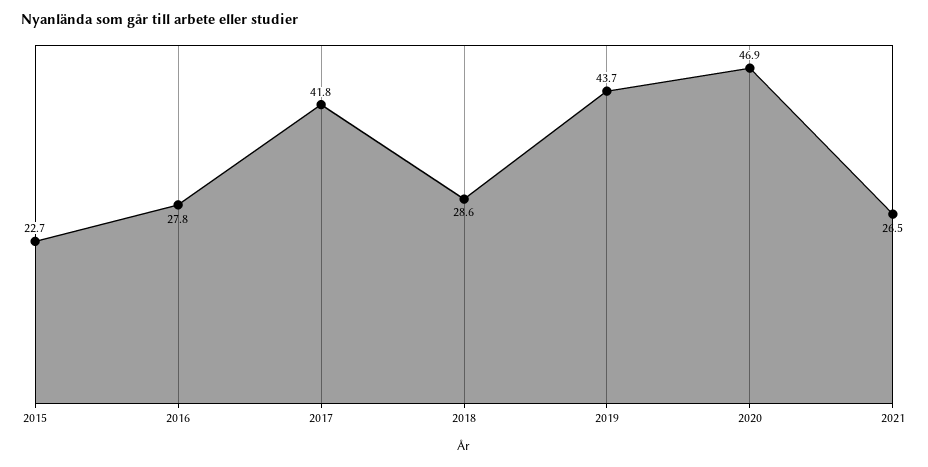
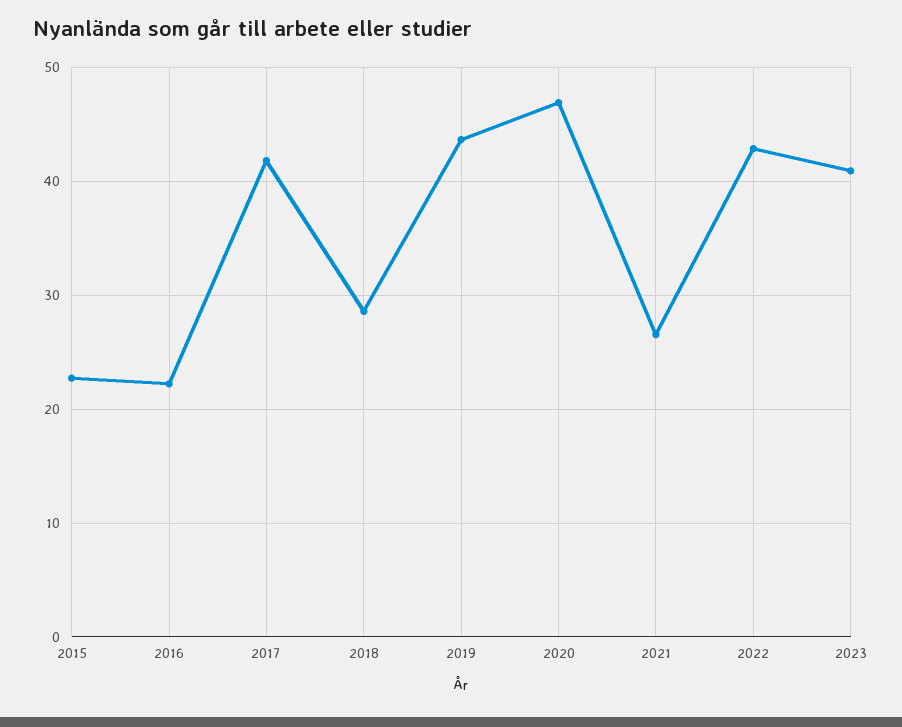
2016: 27.8 -> 22
2022: none -> 43
2023: none -> 41

